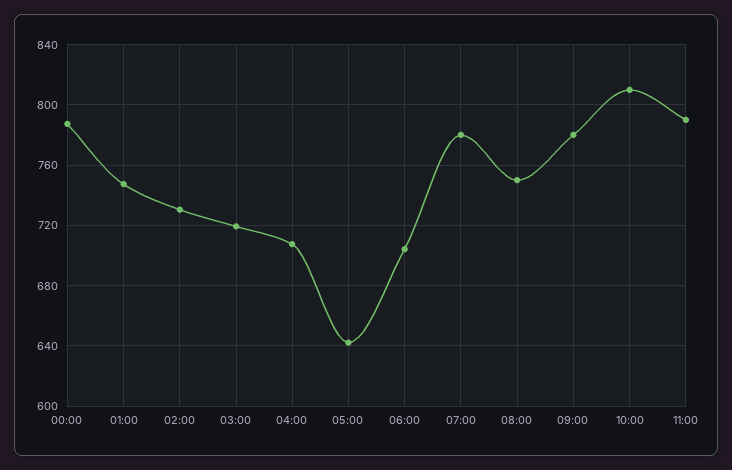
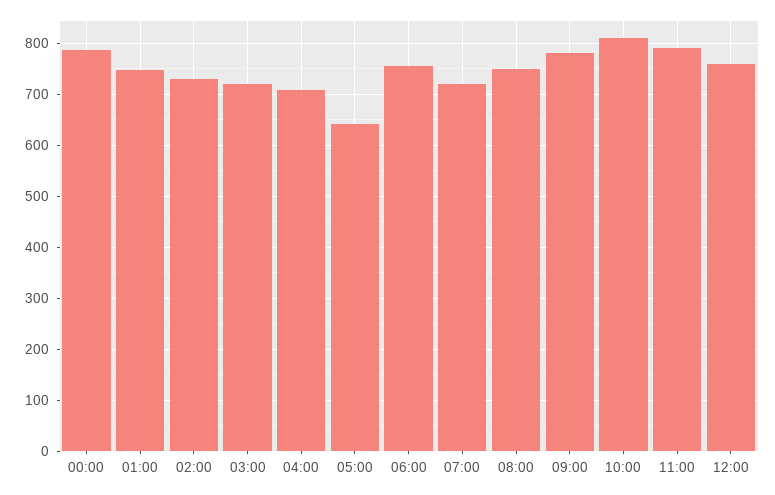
06:00: 705 -> 760
07:00: 780 -> 720
12:00: none -> 760

